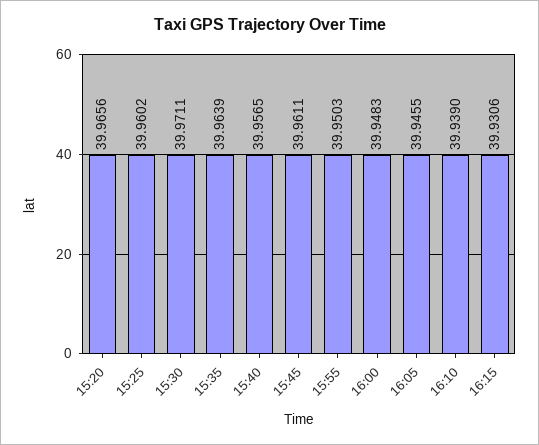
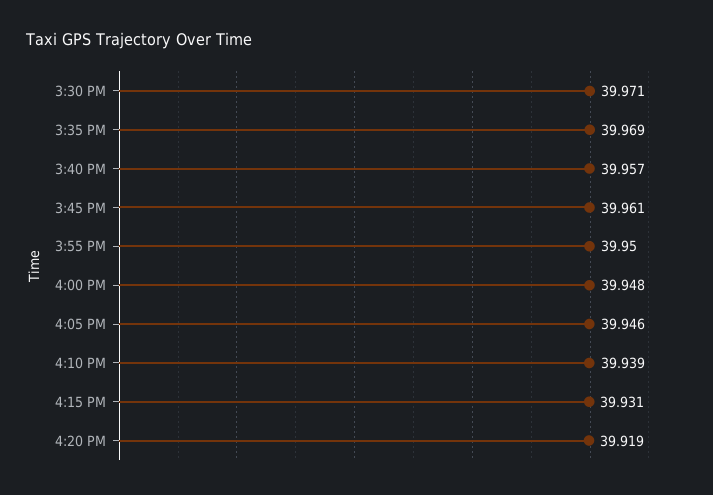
15:20: 39.9656 -> none
15:25: 39.9602 -> none
15:35: 39.9639 -> 39.969
4:20 PM: none -> 39.919

